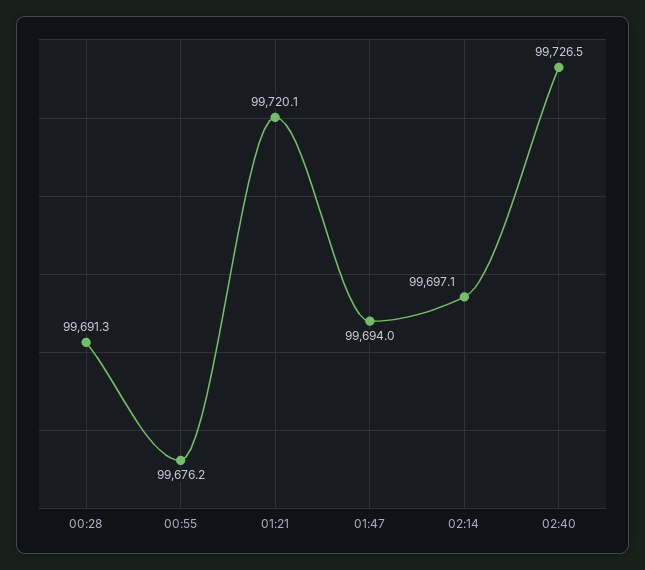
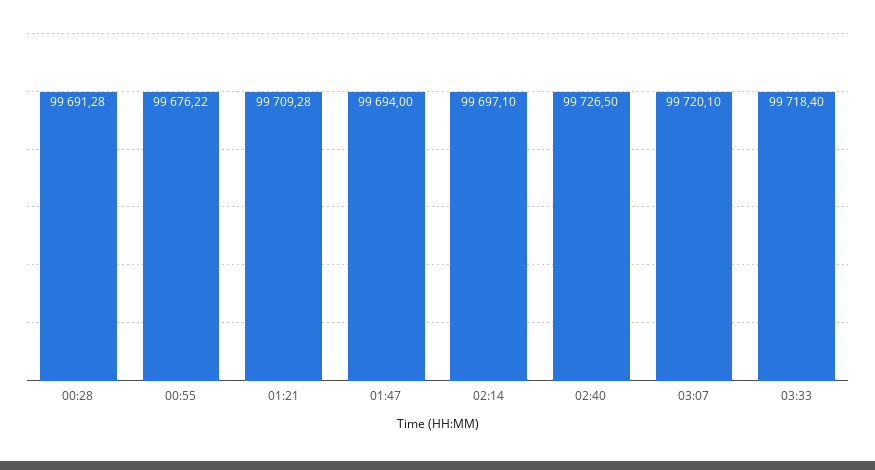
01:21: 99720.1 -> 99709.28
03:07: none -> 99720.1
03:33: none -> 99718.4

